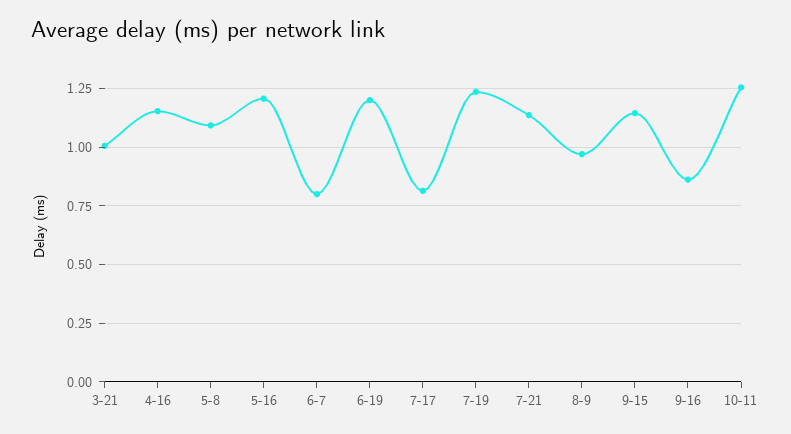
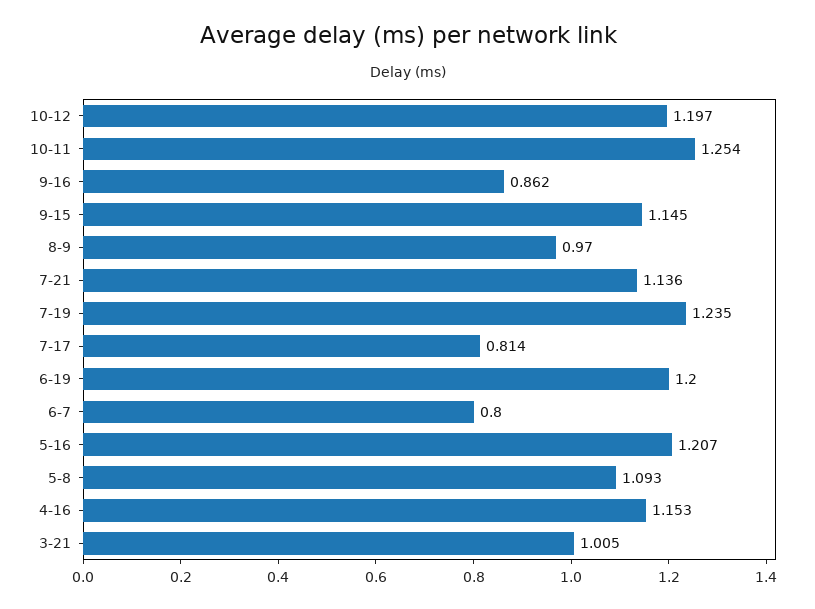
10-12: none -> 1.197

